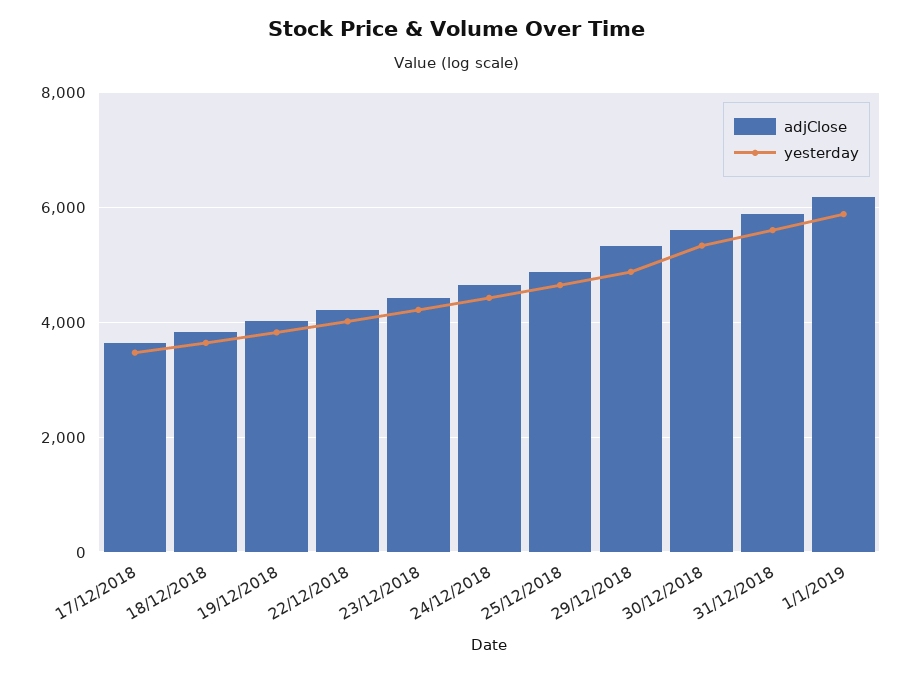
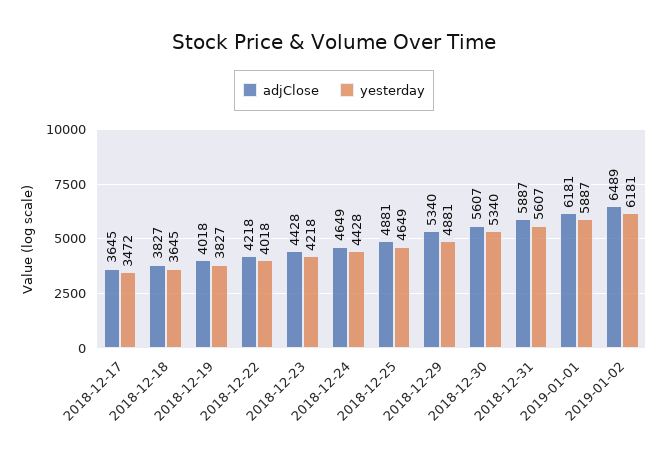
adjClose, 2019-01-02: none -> 6489
yesterday, 2019-01-02: none -> 6181

